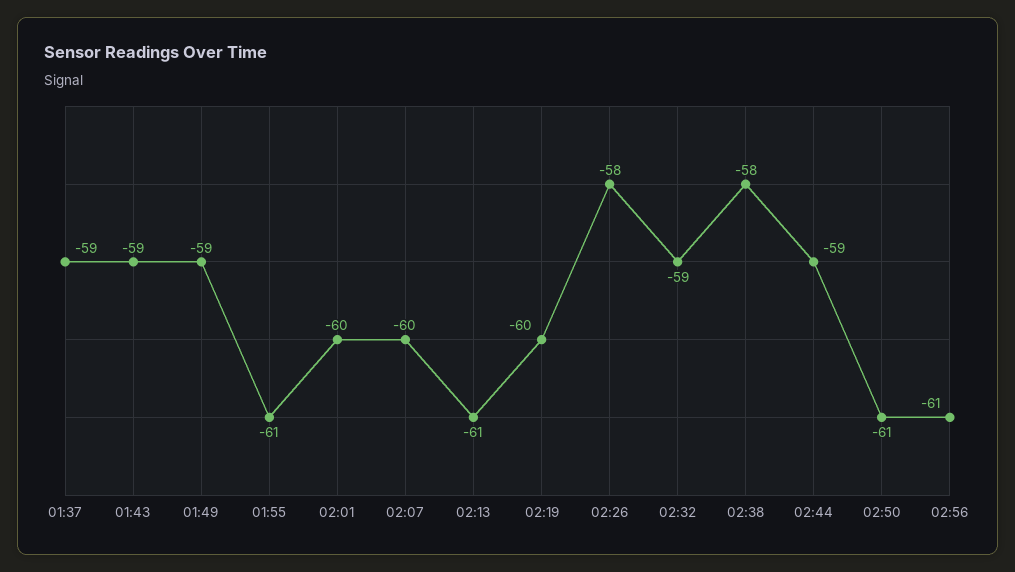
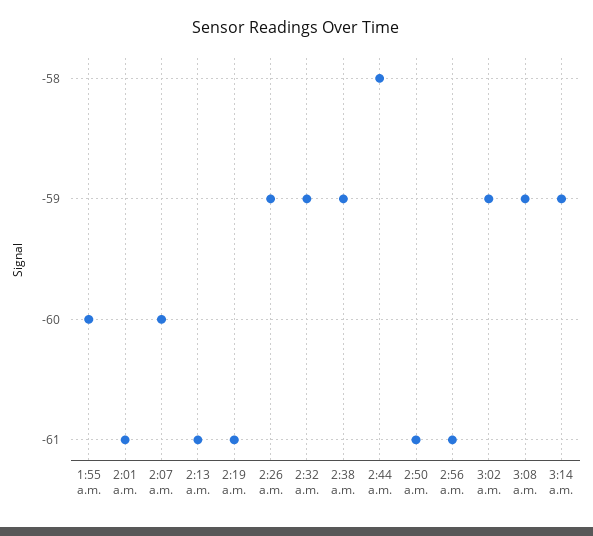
01:37: -59 -> none
01:43: -59 -> none
01:49: -59 -> none
01:55: -61 -> -60
02:01: -60 -> -61
02:19: -60 -> -61
02:26: -58 -> -59
02:38: -58 -> -59
02:44: -59 -> -58
3:02 a.m.: none -> -59
3:08 a.m.: none -> -59
3:14 a.m.: none -> -59

